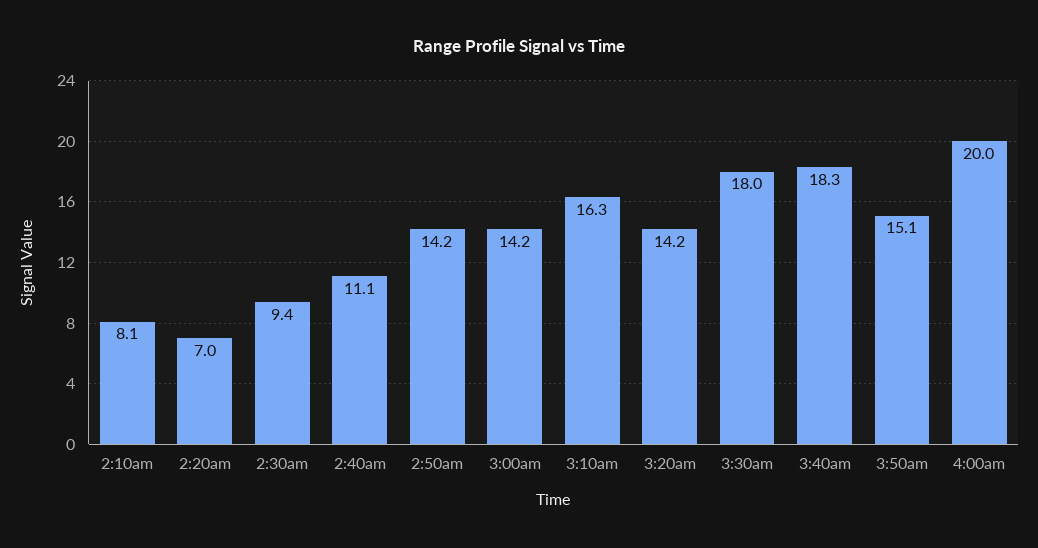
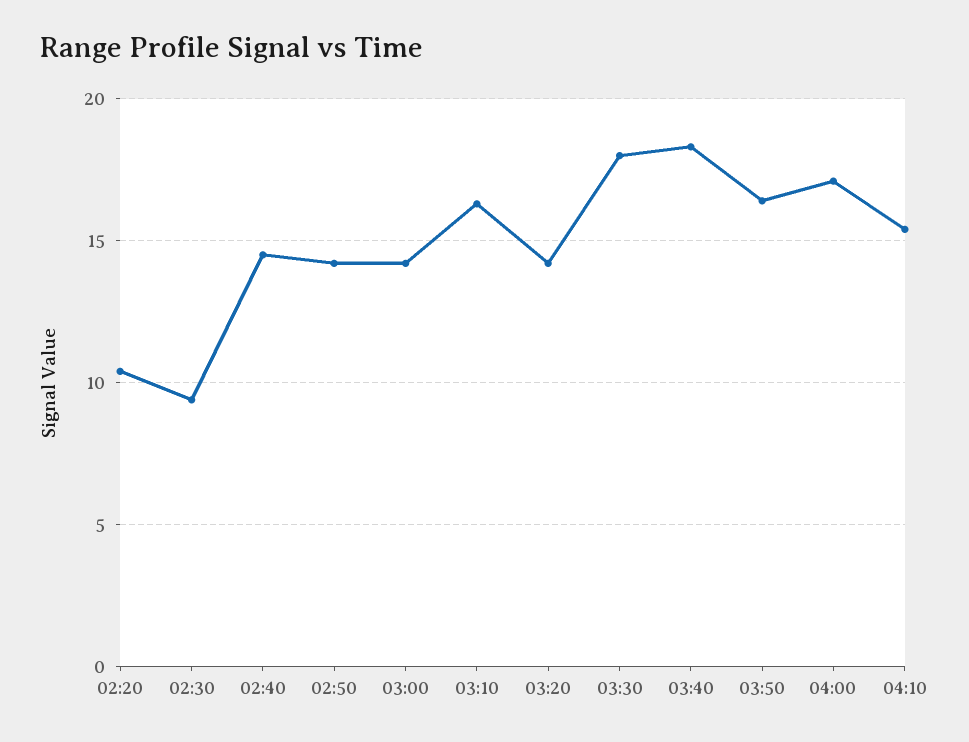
2:10am: 8.1 -> none
2:20am: 7 -> 10.5
2:40am: 11.1 -> 14.5
3:50am: 15.1 -> 16.5
4:00am: 20 -> 17
04:10: none -> 15.5

